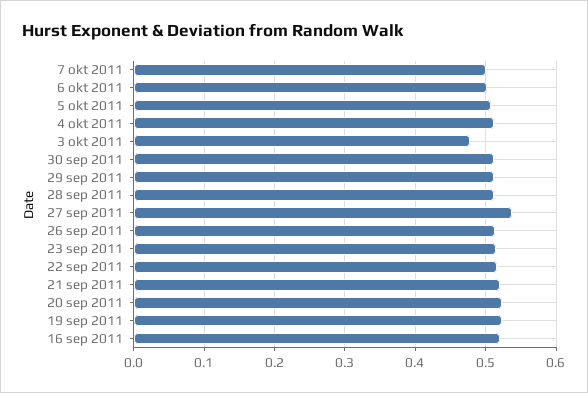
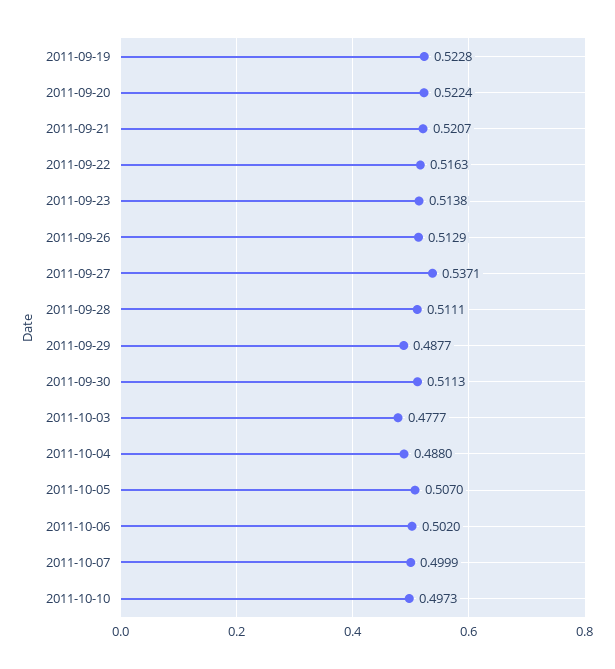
4 okt 2011: 0.51 -> 0.488
29 sep 2011: 0.51 -> 0.4877
16 sep 2011: 0.52 -> none
2011-10-10: none -> 0.4973

